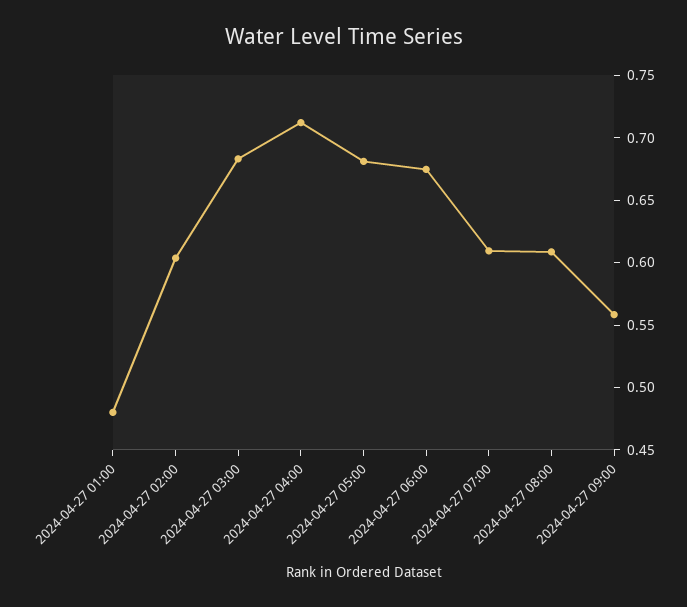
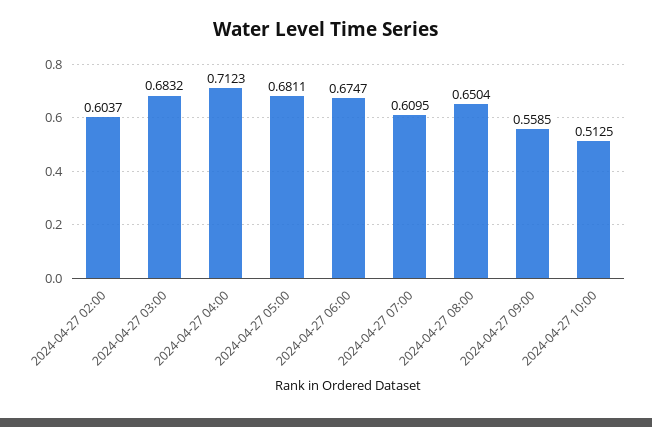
2024-04-27 01:00: 0.48 -> none
2024-04-27 08:00: 0.61 -> 0.6504
2024-04-27 10:00: none -> 0.5125

